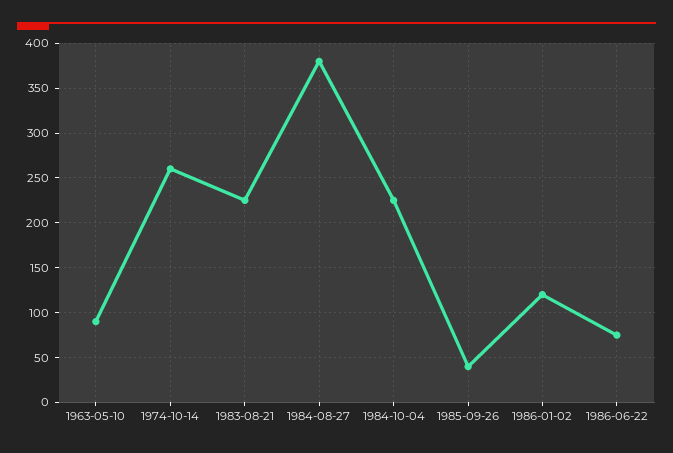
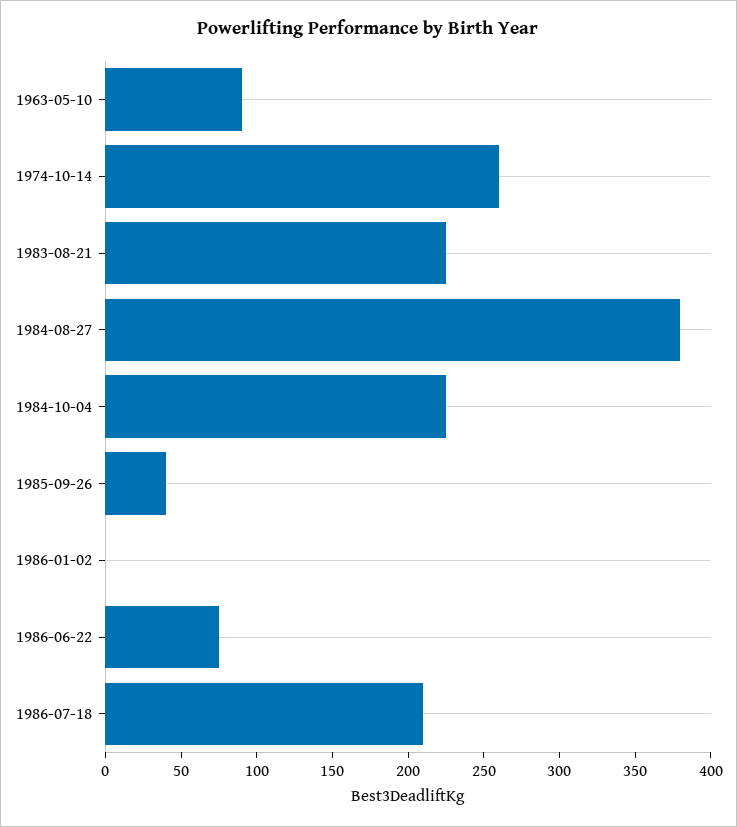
1986-01-02: 120 -> 0
1986-07-18: none -> 210

